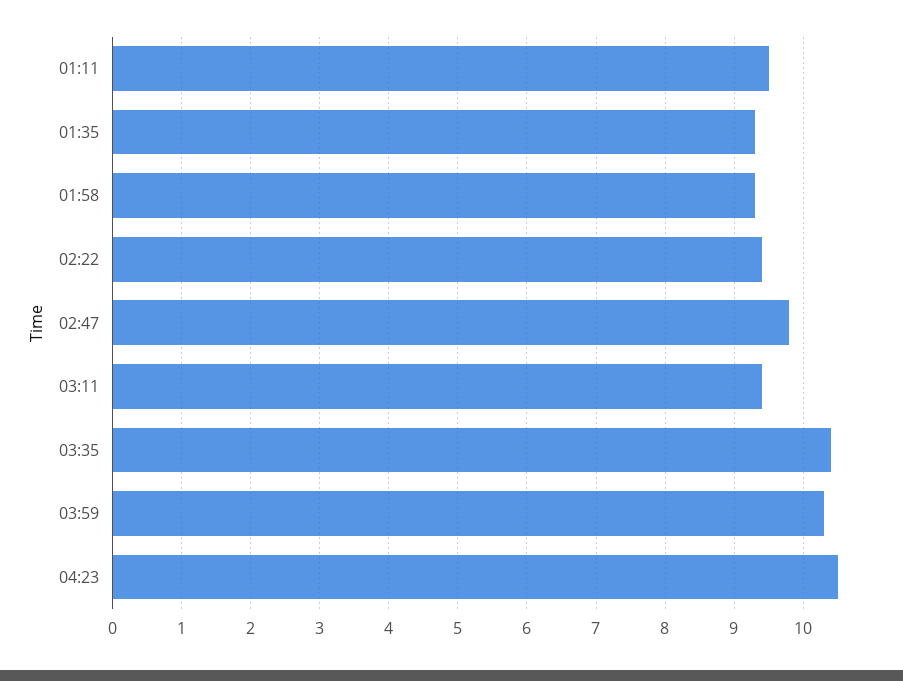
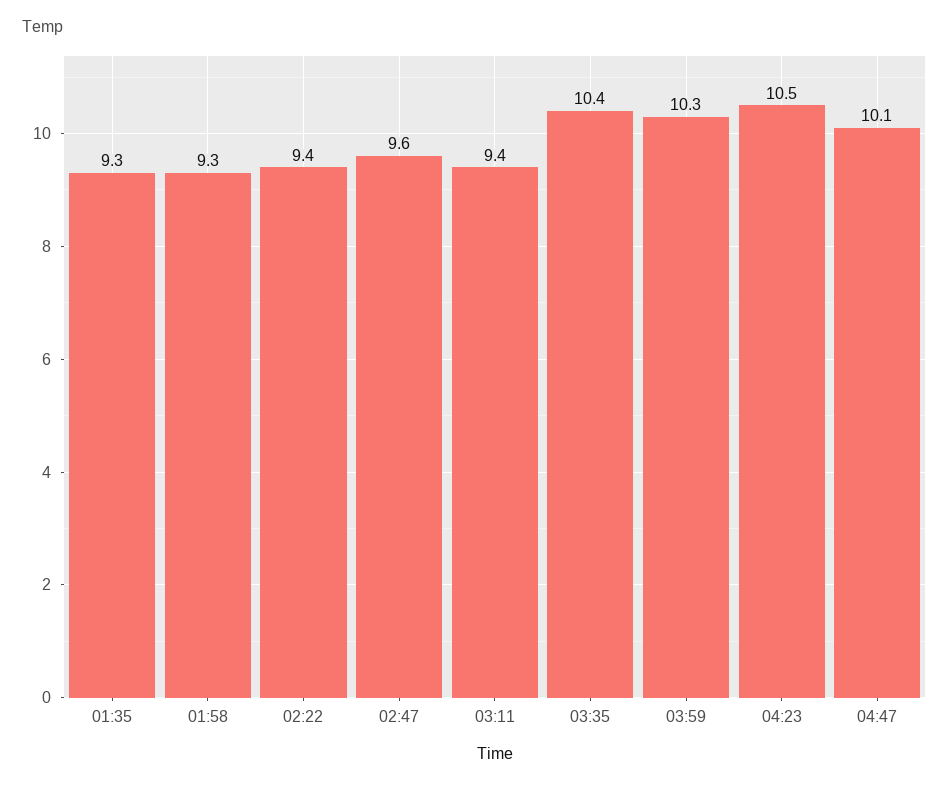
01:11: 9.5 -> none
02:47: 9.8 -> 9.6
04:47: none -> 10.1

